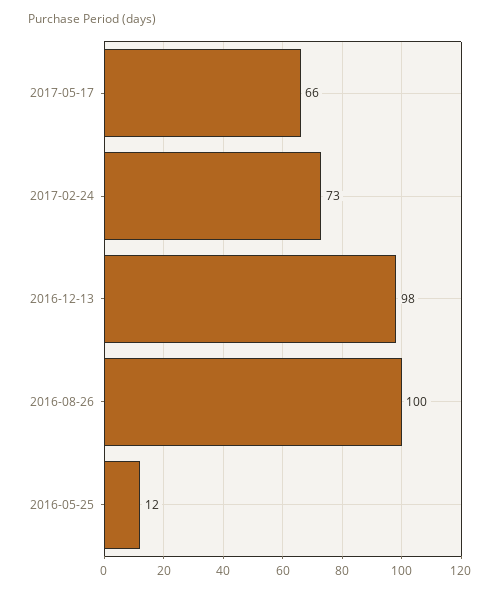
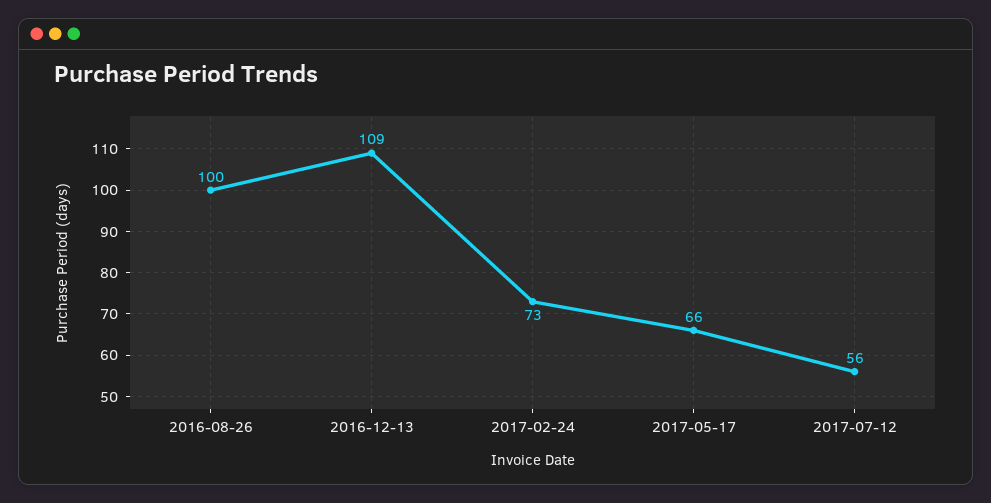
2016-12-13: 98 -> 109
2016-05-25: 12 -> none
2017-07-12: none -> 56

